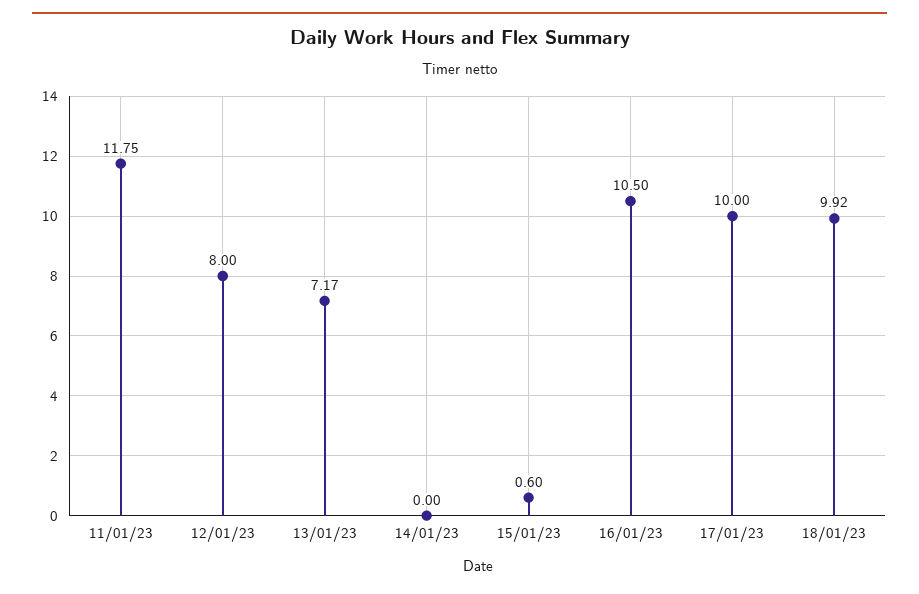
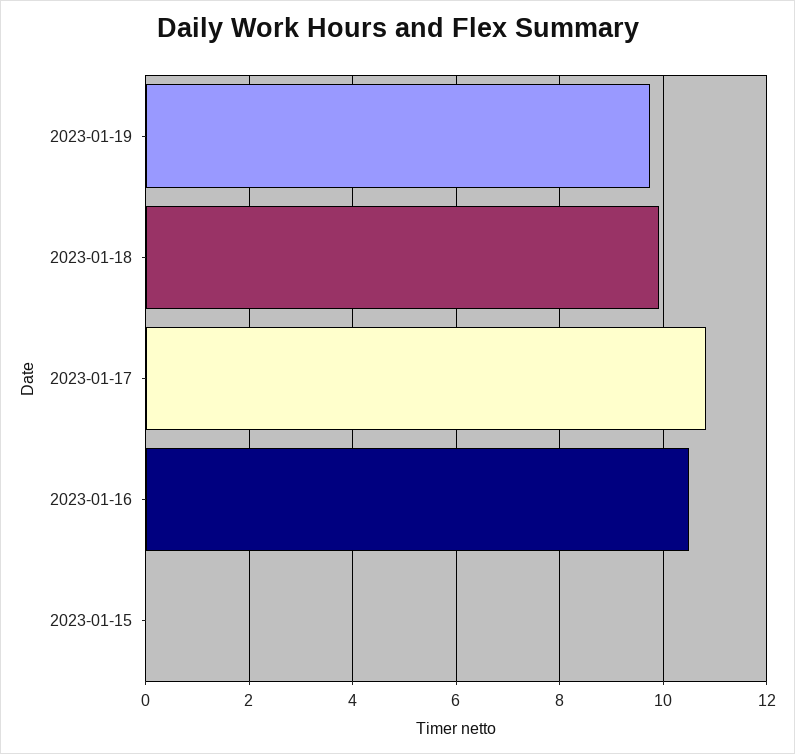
11/01/23: 11.75 -> none
12/01/23: 8 -> none
13/01/23: 7.17 -> none
14/01/23: 0 -> none
15/01/23: 0.6 -> 0
17/01/23: 10 -> 10.8
2023-01-19: none -> 9.8

